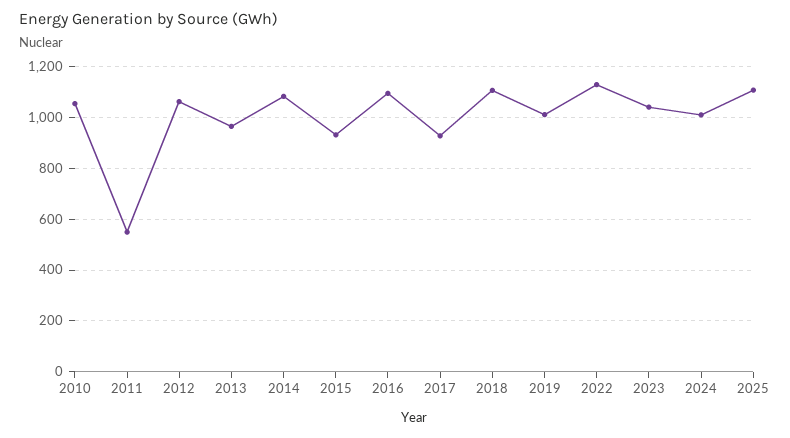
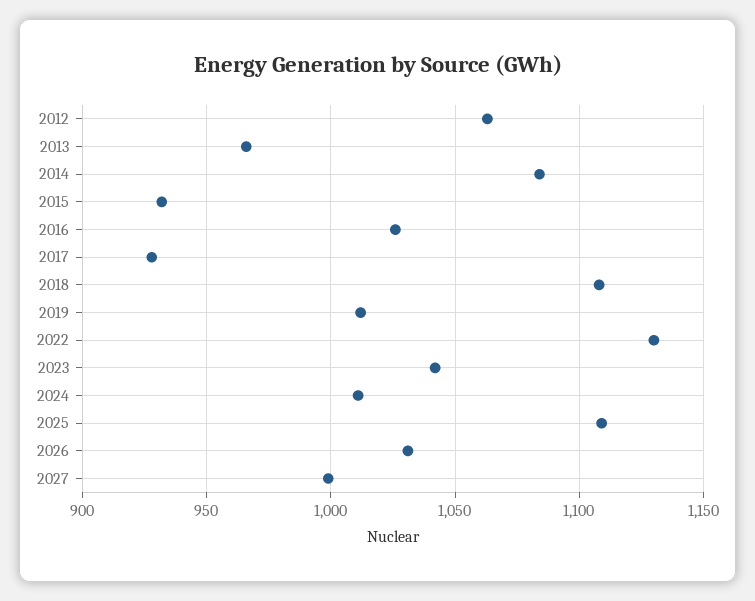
2010: 1050 -> none
2011: 550 -> none
2016: 1100 -> 1025
2026: none -> 1030
2027: none -> 1000

